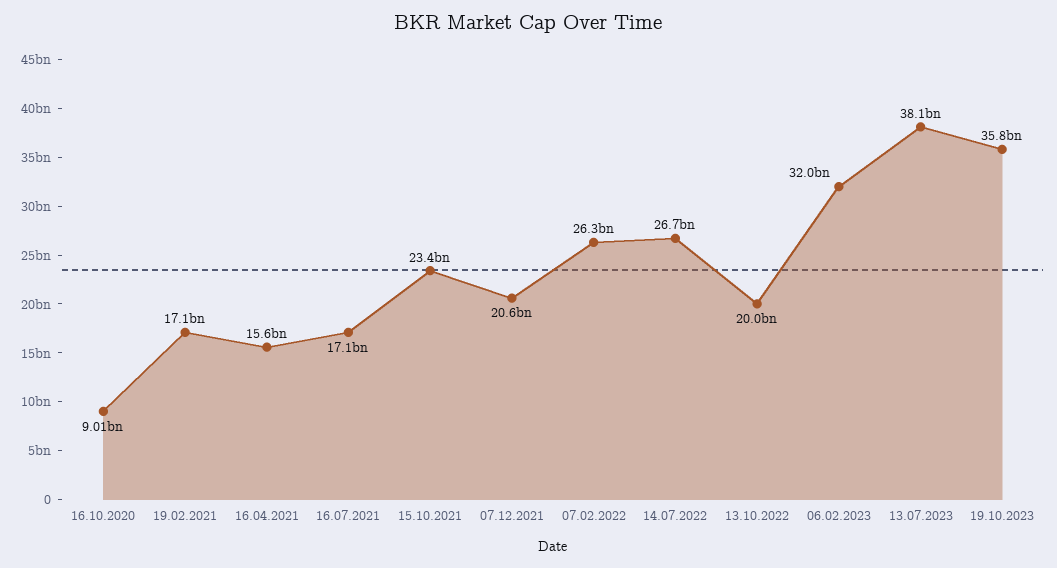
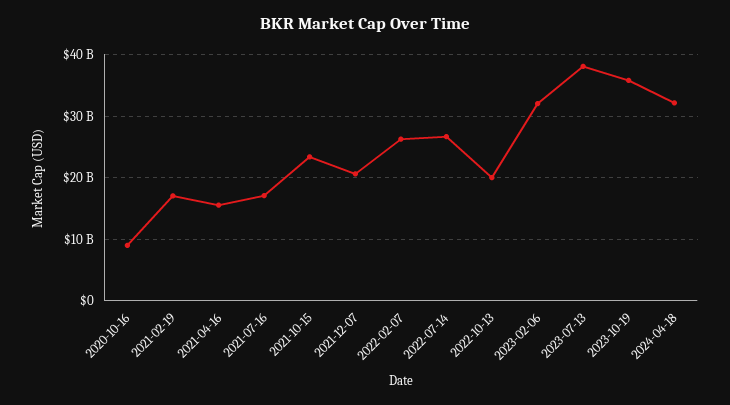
2024-04-18: none -> 32000000000

